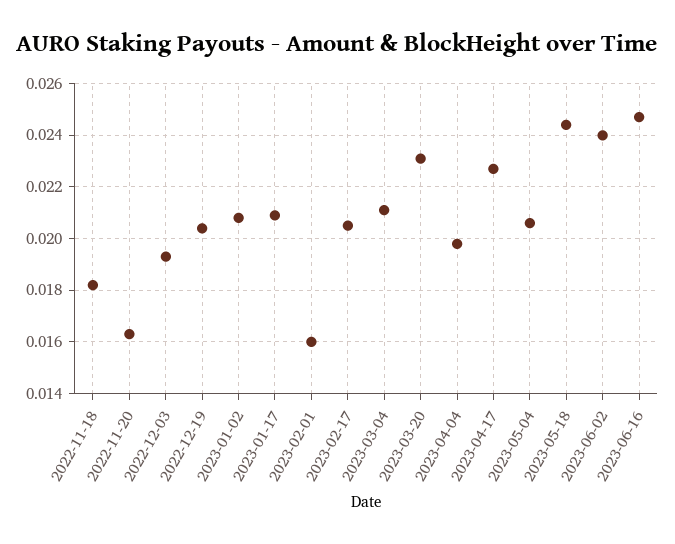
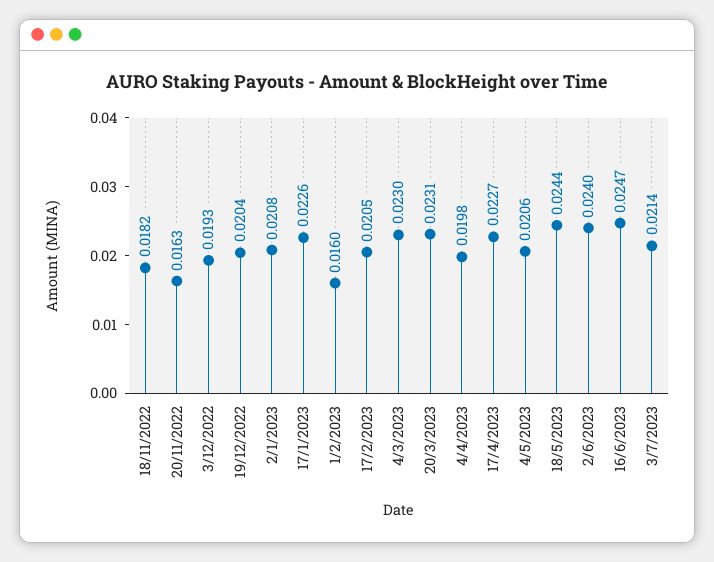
2023-01-17: 0.021 -> 0.0226
2023-03-04: 0.021 -> 0.023
3/7/2023: none -> 0.0214

